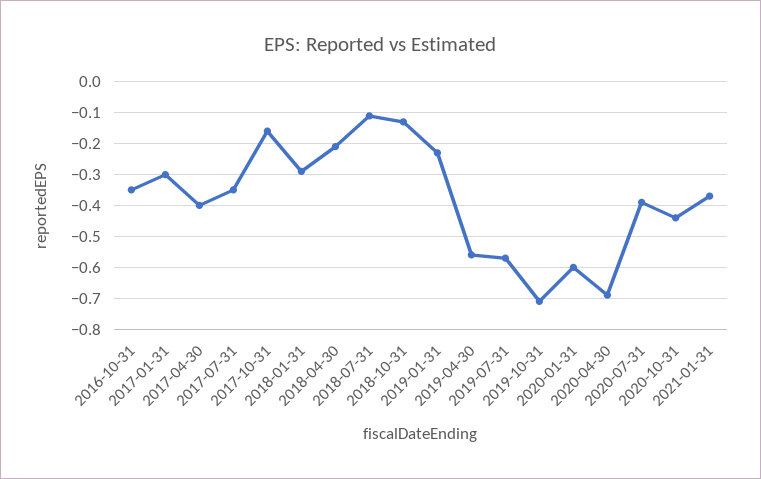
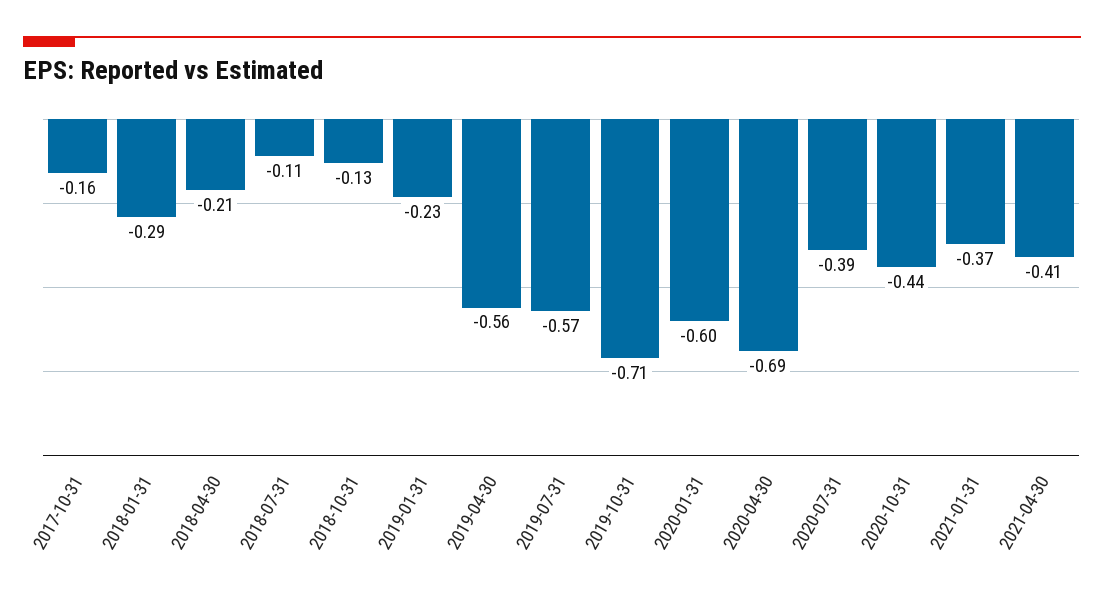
2016-10-31: -0.35 -> none
2017-01-31: -0.3 -> none
2017-04-30: -0.4 -> none
2017-07-31: -0.35 -> none
2021-04-30: none -> -0.41

